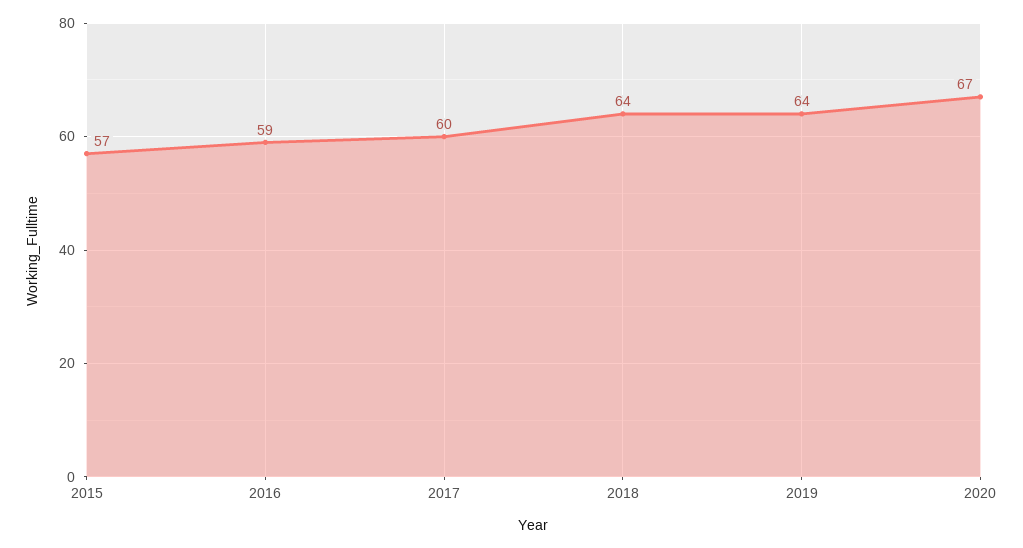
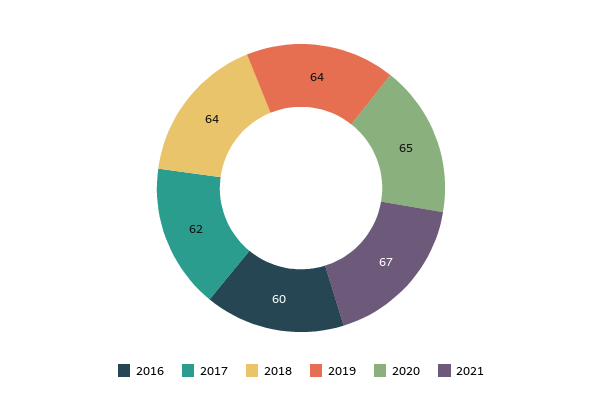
2015: 57 -> none
2016: 59 -> 60
2017: 60 -> 62
2020: 67 -> 65
2021: none -> 67

